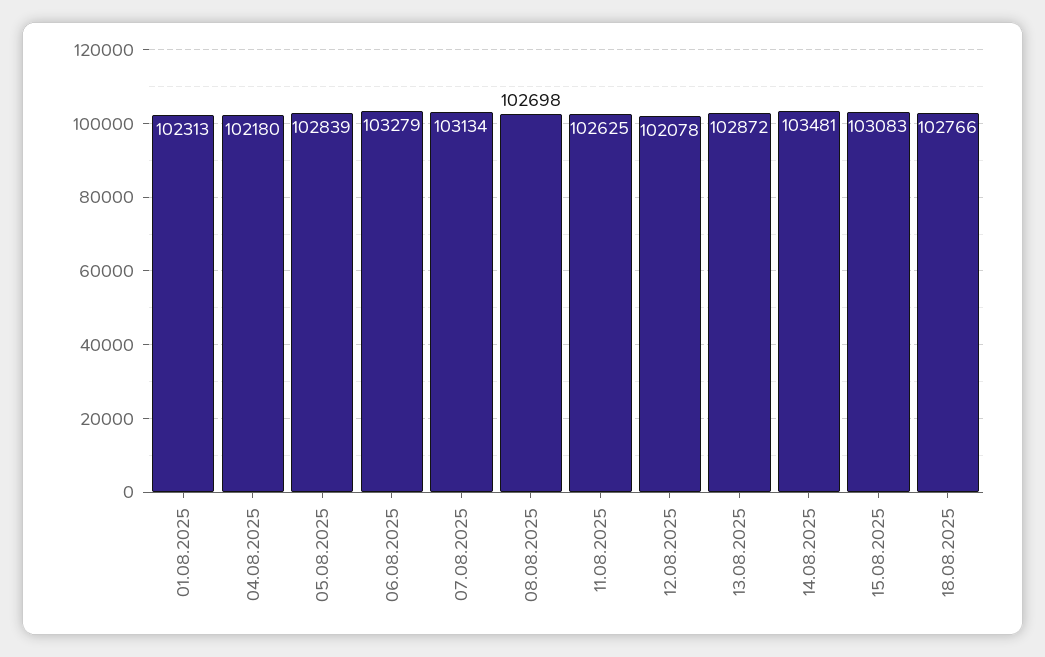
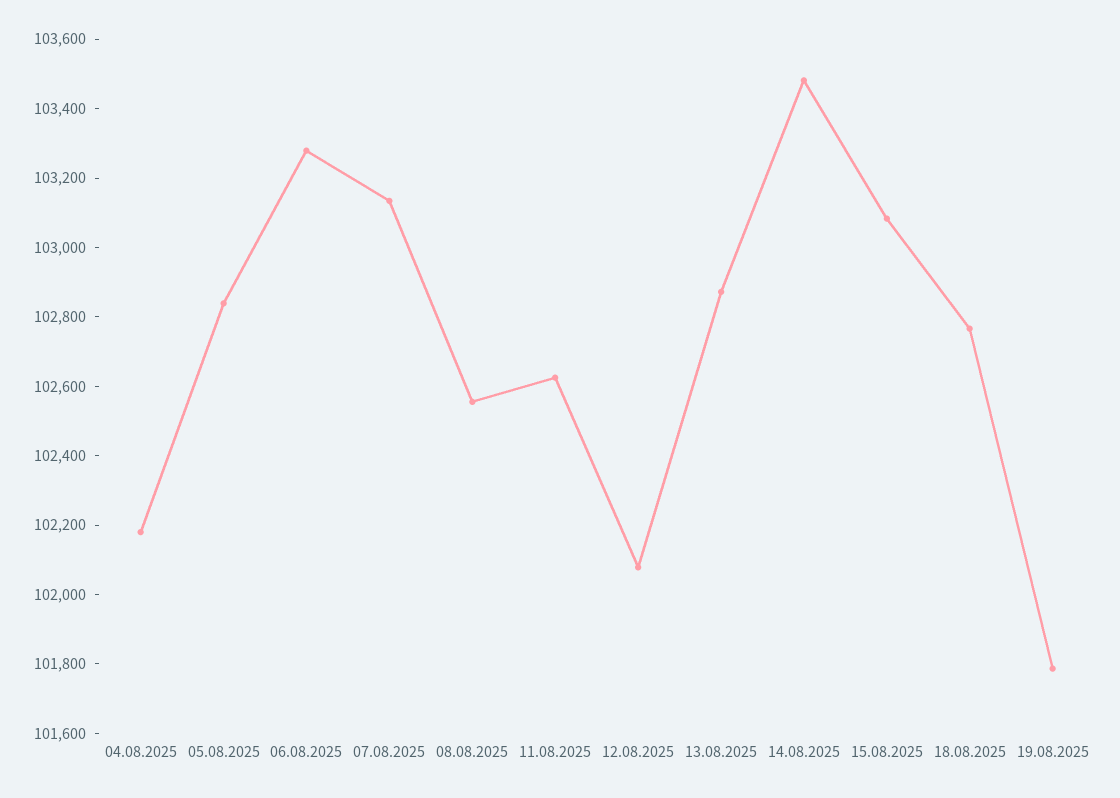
01.08.2025: 102313 -> none
08.08.2025: 102698 -> 102550
19.08.2025: none -> 101800

